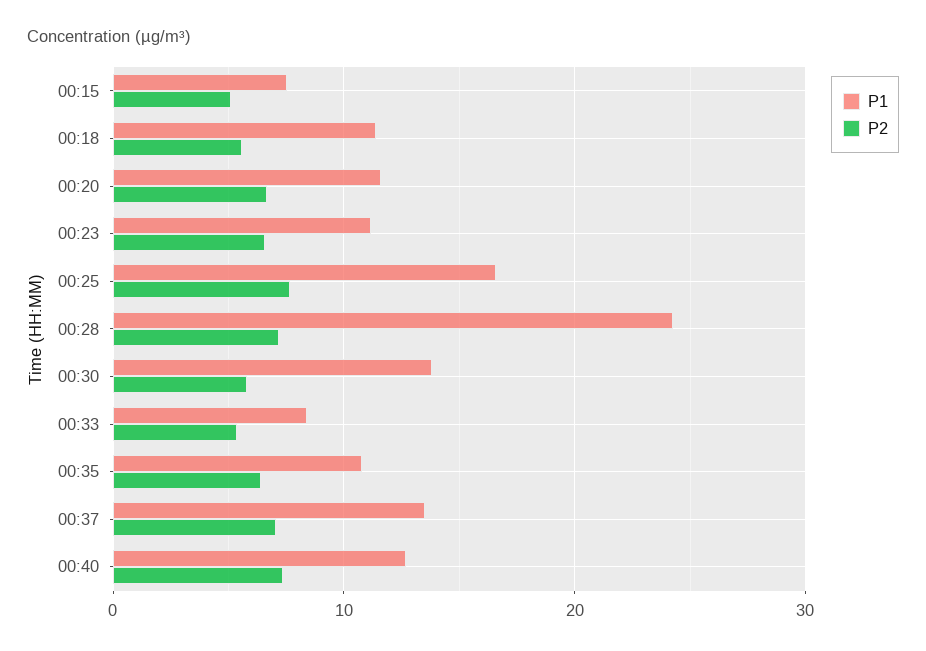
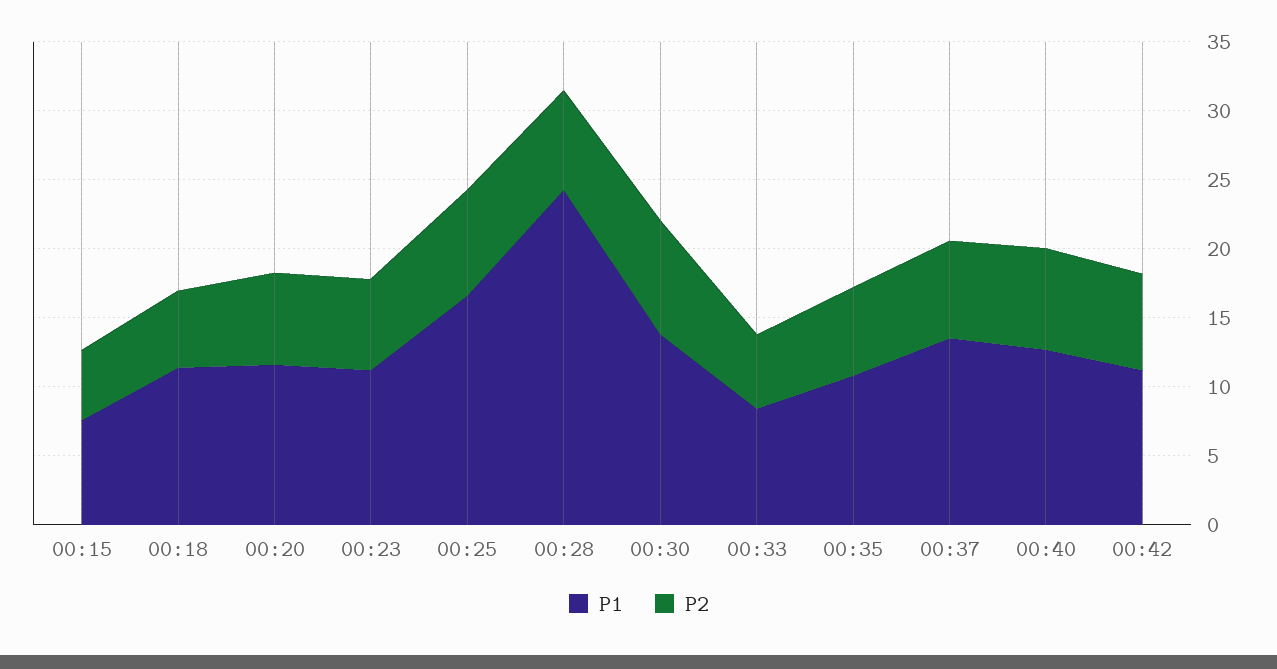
P2, 00:30: 6 -> 8
P1, 00:42: none -> 11
P2, 00:42: none -> 7

